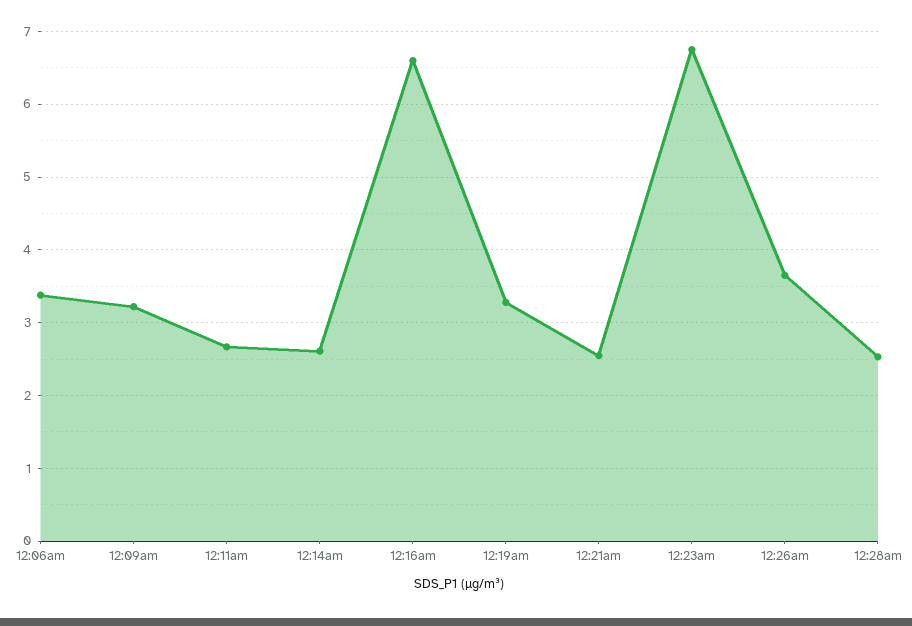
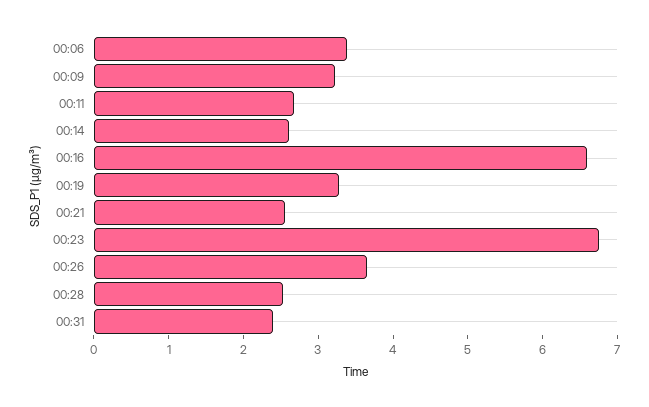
00:31: none -> 2.4

